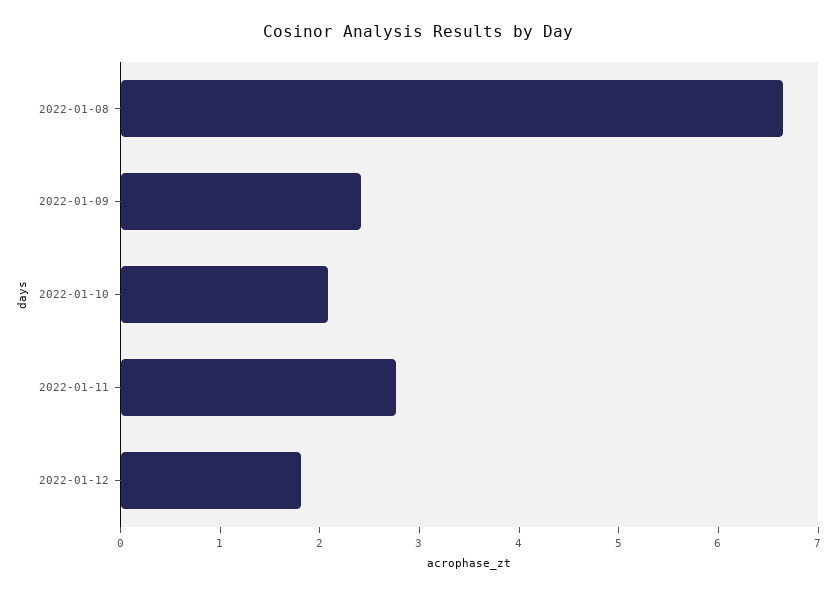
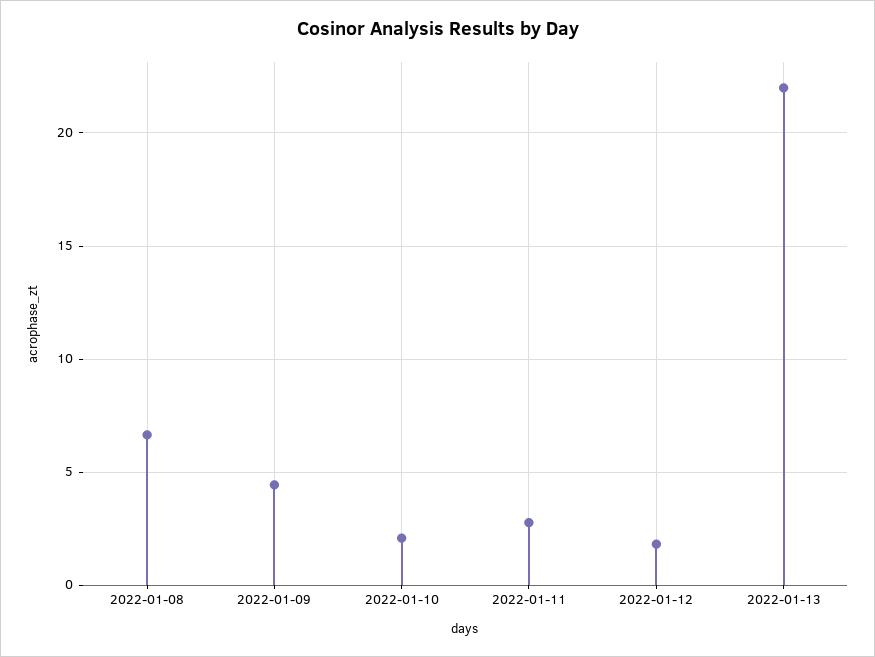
2022-01-09: 2.4 -> 4.5
2022-01-13: none -> 22

